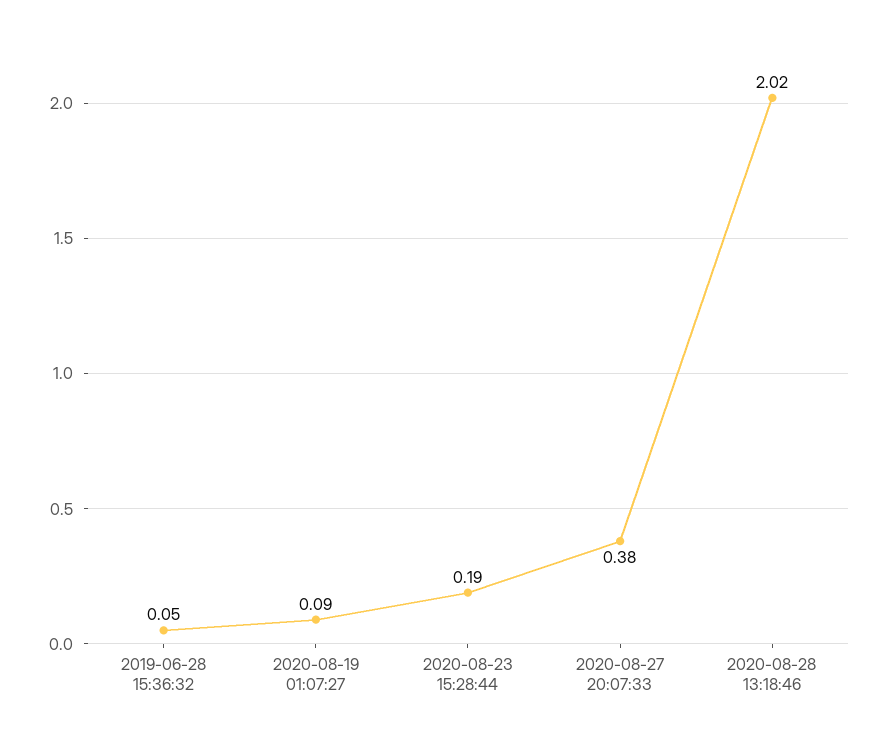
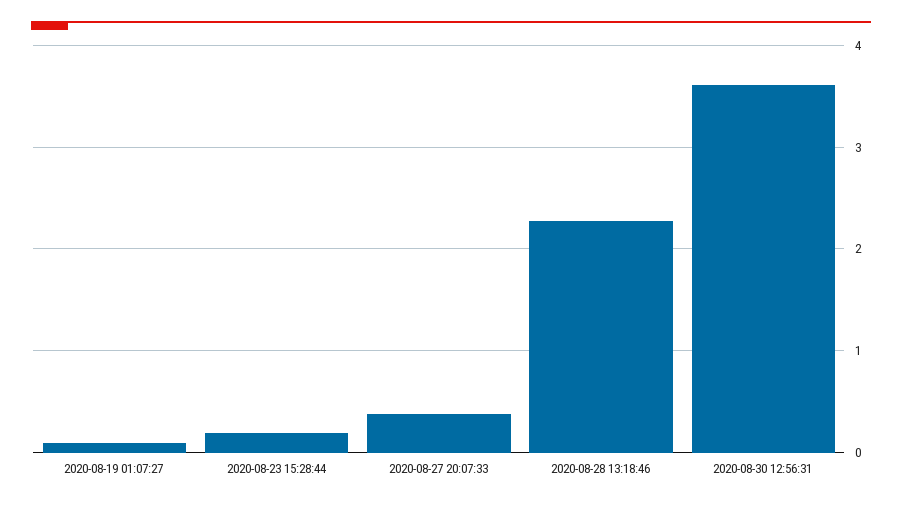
2019-06-28 15:36:32: 0.05 -> none
2020-08-28 13:18:46: 2.02 -> 2.3
2020-08-30 12:56:31: none -> 3.6

